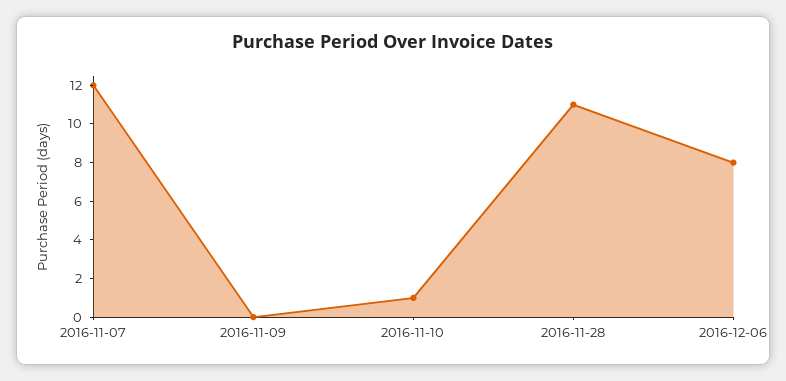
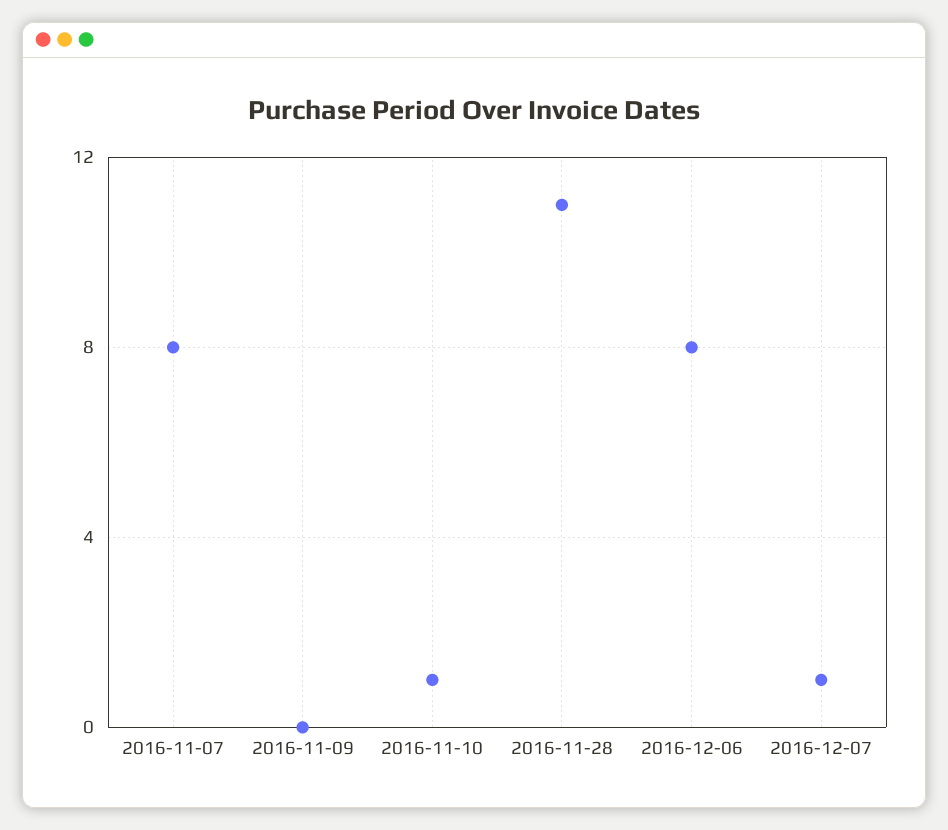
2016-11-07: 12 -> 8
2016-12-07: none -> 1

